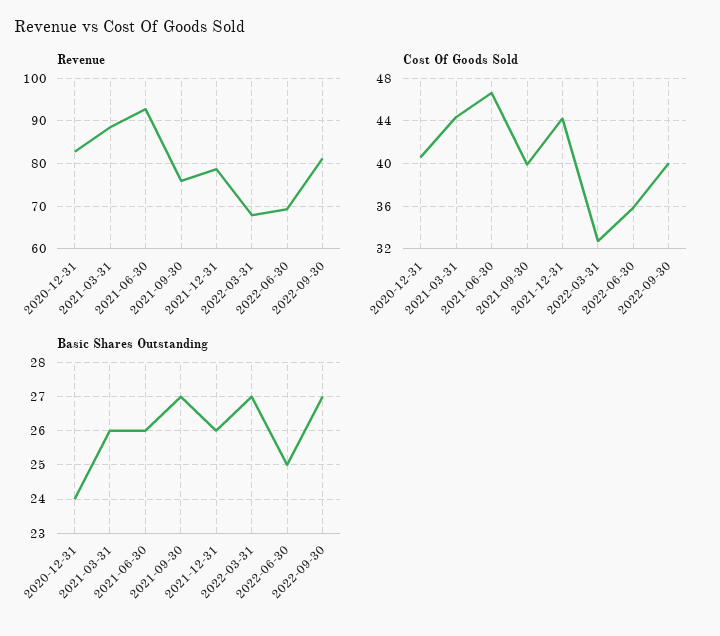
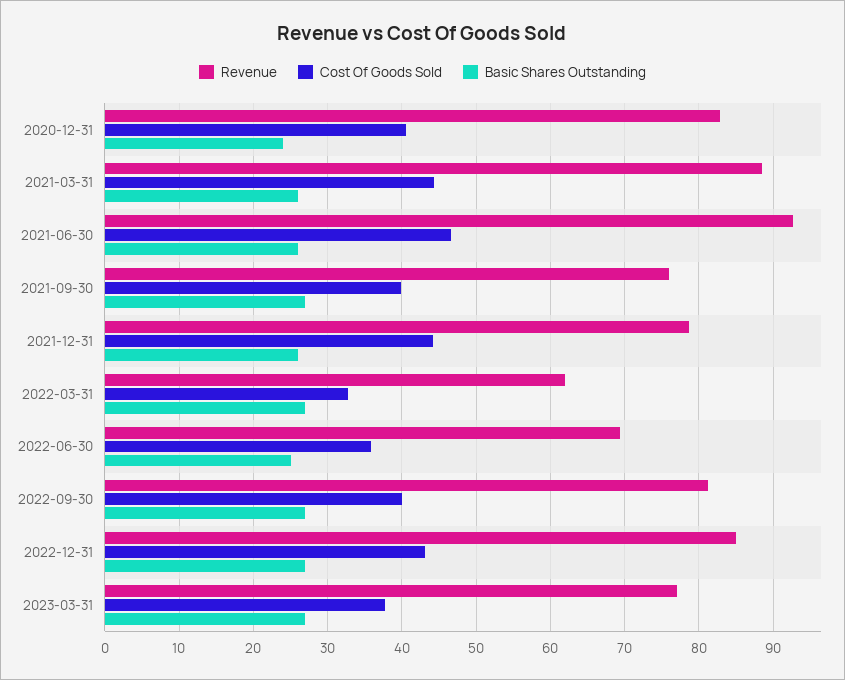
Revenue, 2022-03-31: 68 -> 62
Revenue, 2022-12-31: none -> 85
Cost Of Goods Sold, 2022-12-31: none -> 43
Basic Shares Outstanding, 2022-12-31: none -> 27
Revenue, 2023-03-31: none -> 77
Cost Of Goods Sold, 2023-03-31: none -> 38
Basic Shares Outstanding, 2023-03-31: none -> 27

